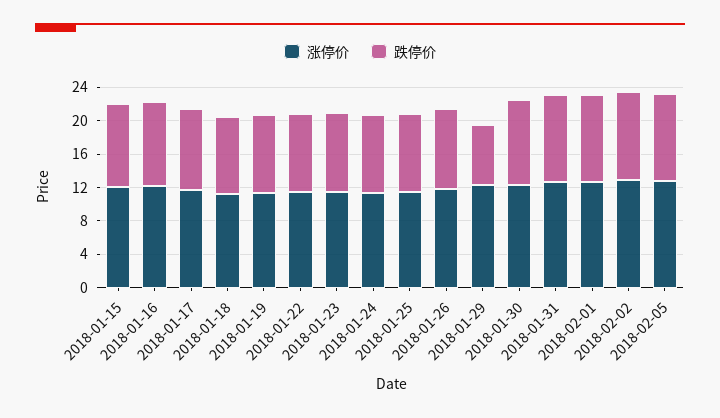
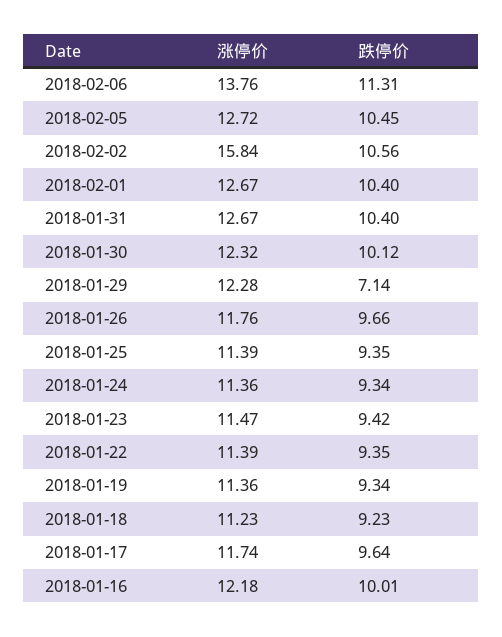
涨停价, 2018-01-15: 12 -> none
跌停价, 2018-01-15: 10 -> none
涨停价, 2018-02-02: 13 -> 15.84
涨停价, 2018-02-06: none -> 13.76
跌停价, 2018-02-06: none -> 11.31

